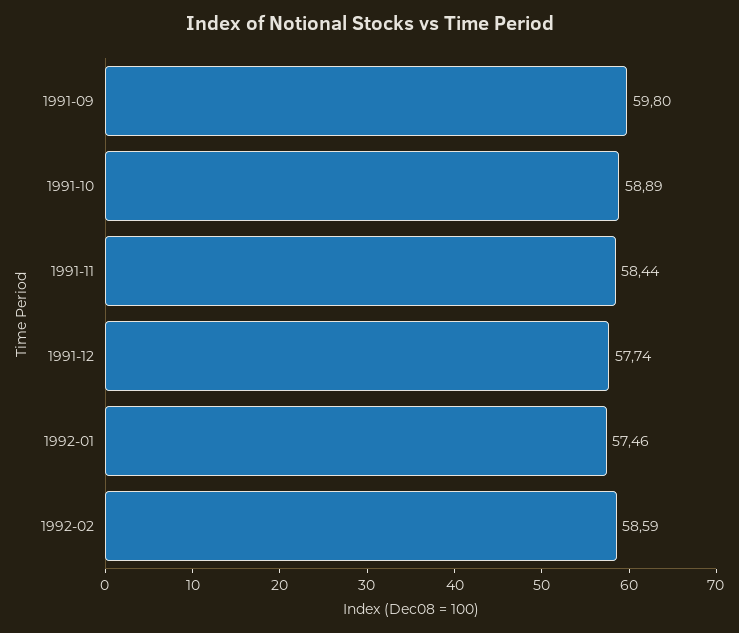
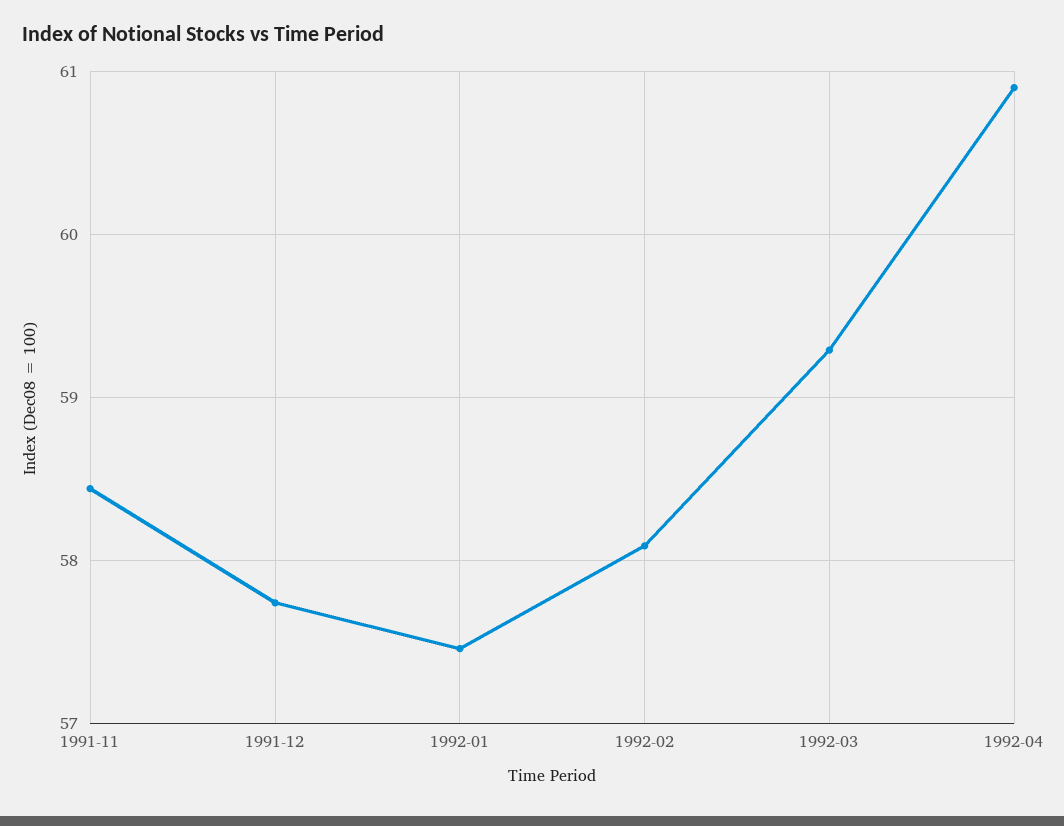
1991-09: 59.8 -> none
1991-10: 58.89 -> none
1992-02: 58.59 -> 58.1
1992-03: none -> 59.3
1992-04: none -> 60.9

